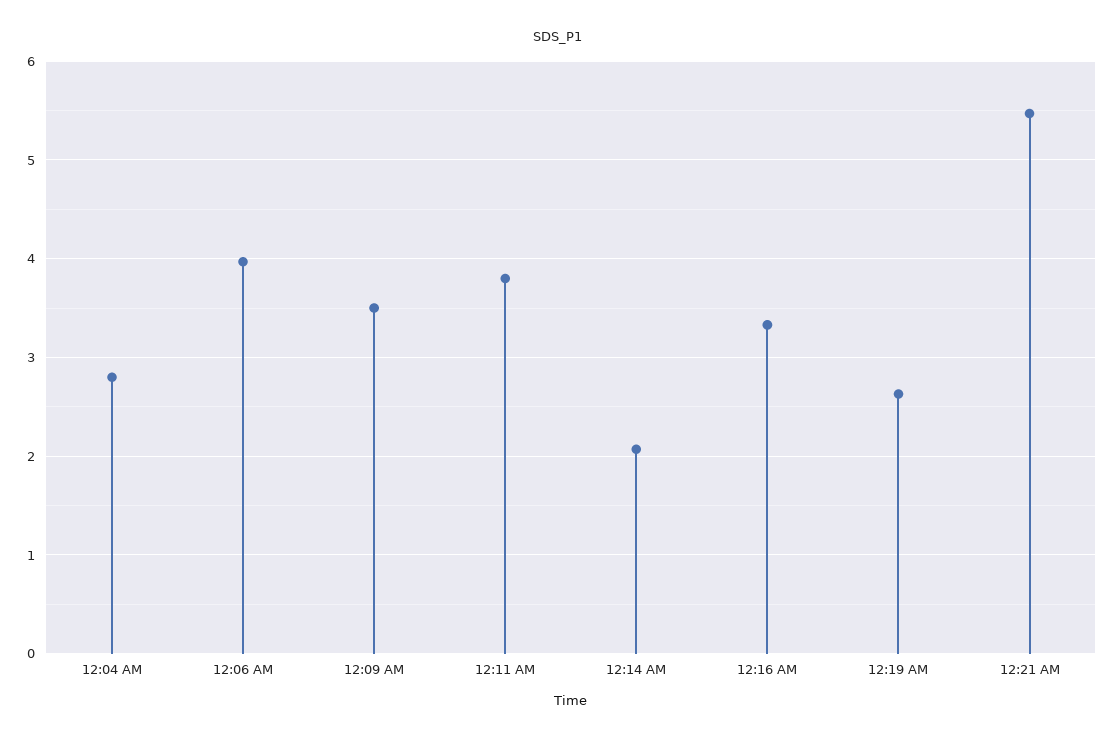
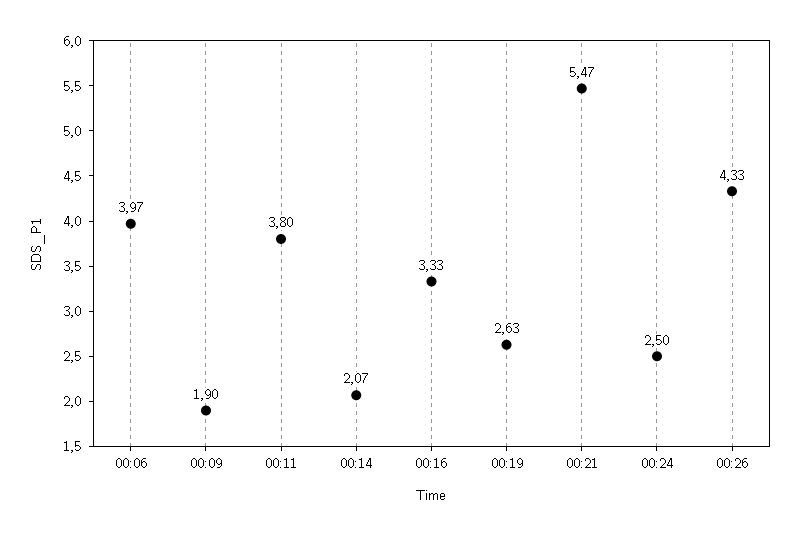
12:04 AM: 2.8 -> none
12:09 AM: 3.5 -> 1.9
00:24: none -> 2.5
00:26: none -> 4.33

